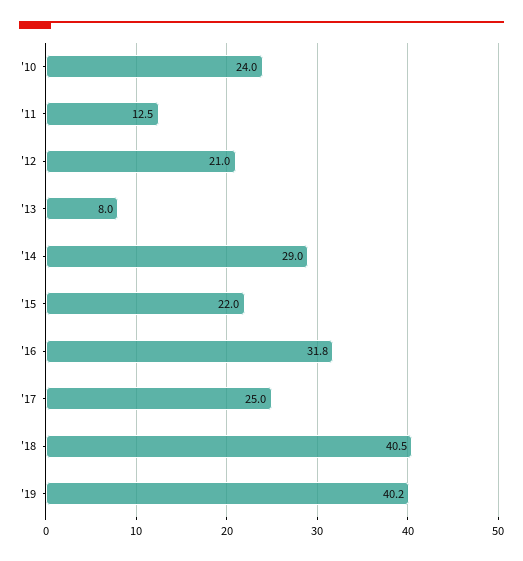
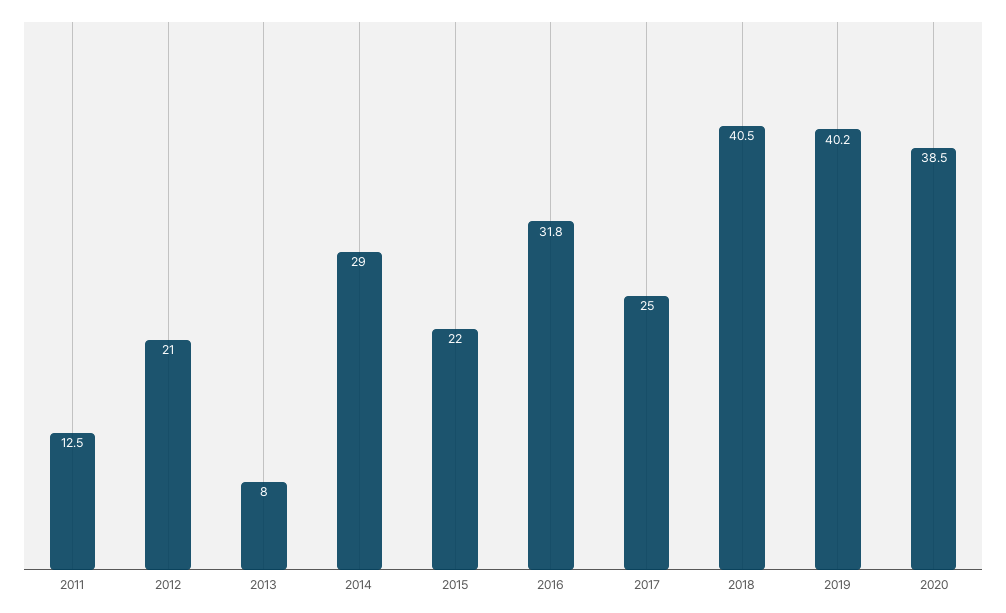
'10: 24 -> none
2020: none -> 38.5

